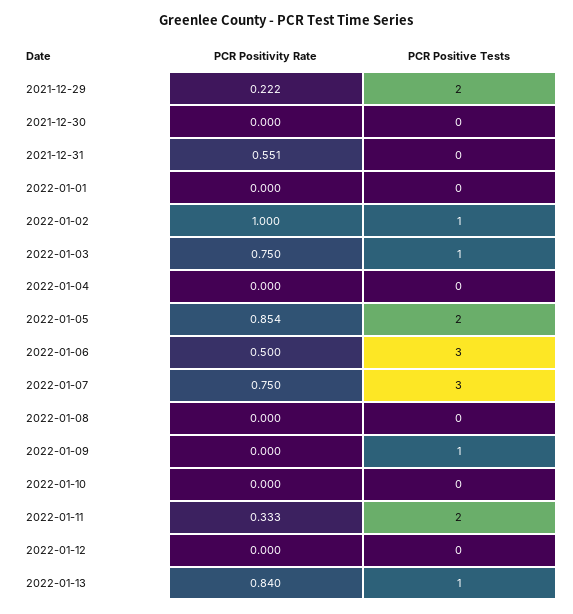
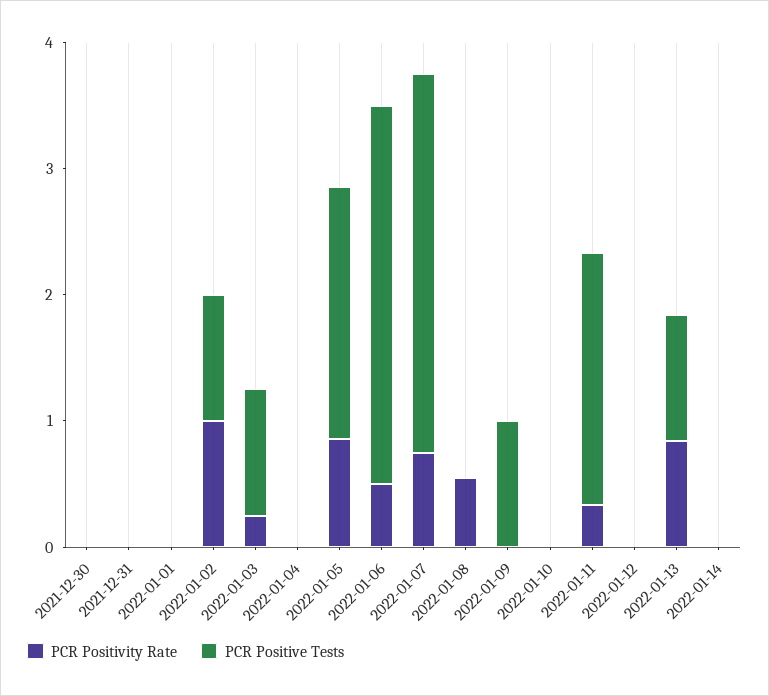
PCR Positivity Rate, 2021-12-29: 0.222 -> none
PCR Positive Tests, 2021-12-29: 2 -> none
PCR Positivity Rate, 2021-12-31: 0.551 -> 0
PCR Positivity Rate, 2022-01-03: 0.75 -> 0.2
PCR Positivity Rate, 2022-01-08: 0 -> 0.6
PCR Positivity Rate, 2022-01-14: none -> 0
PCR Positive Tests, 2022-01-14: none -> 0

